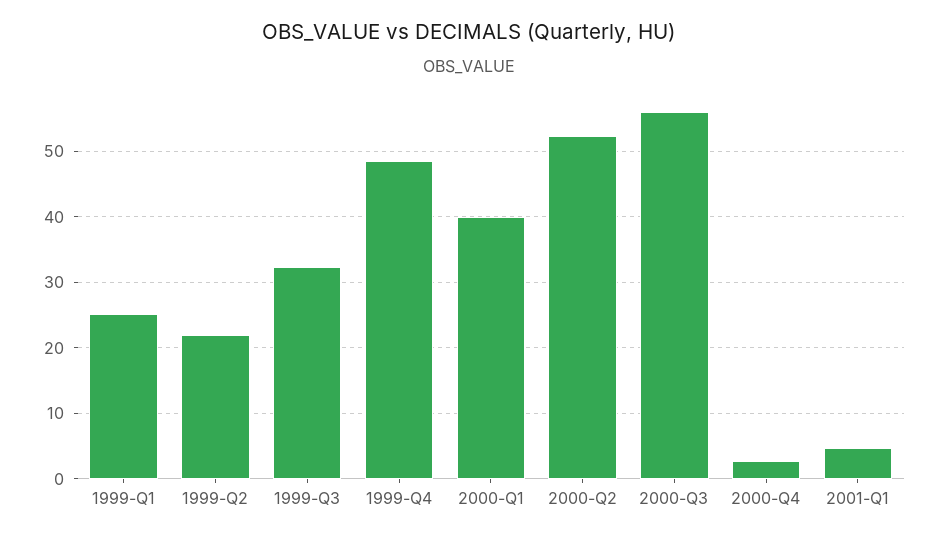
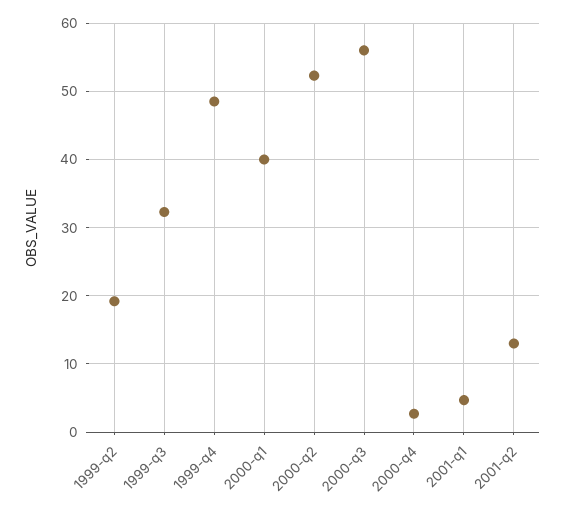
1999-Q1: 25 -> none
1999-Q2: 22 -> 19
2001-q2: none -> 13

